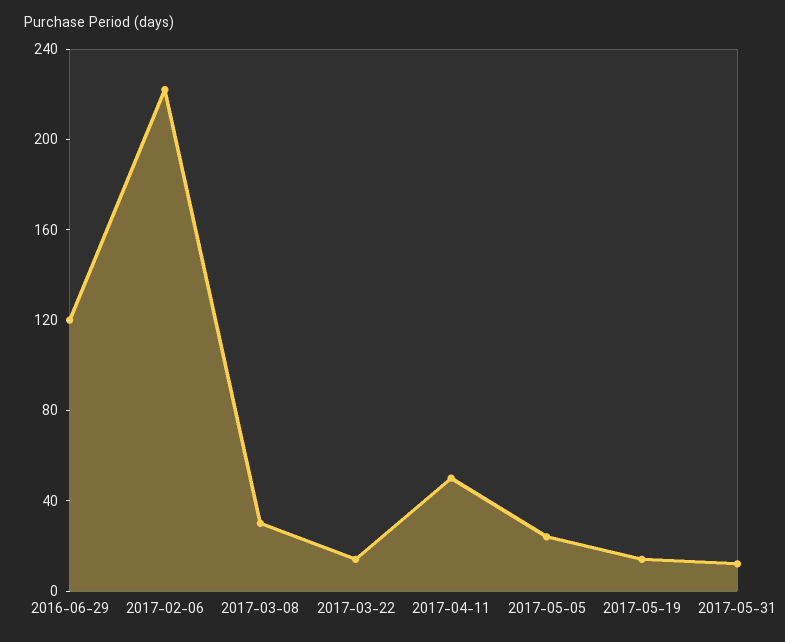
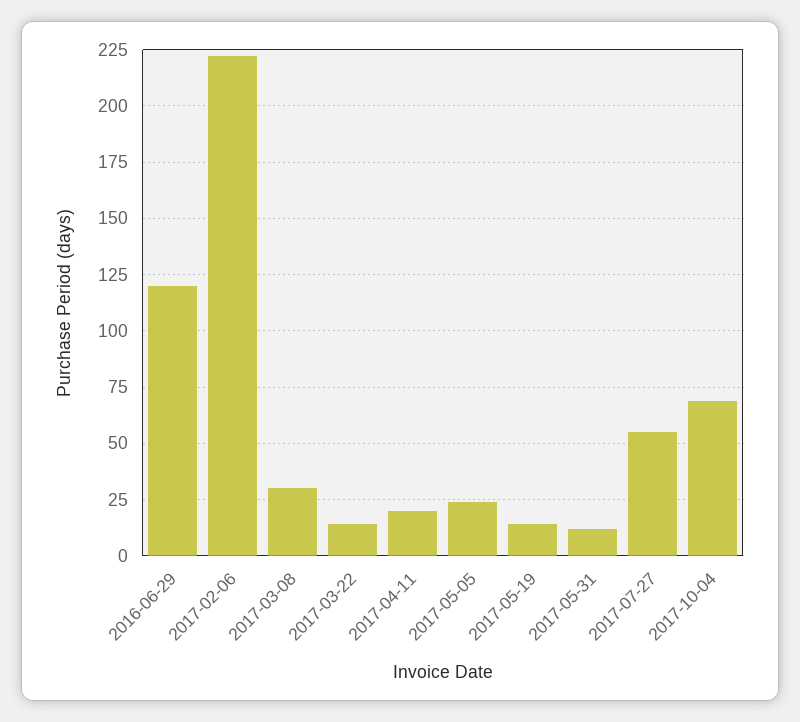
2017-04-11: 50 -> 20
2017-07-27: none -> 55
2017-10-04: none -> 70

